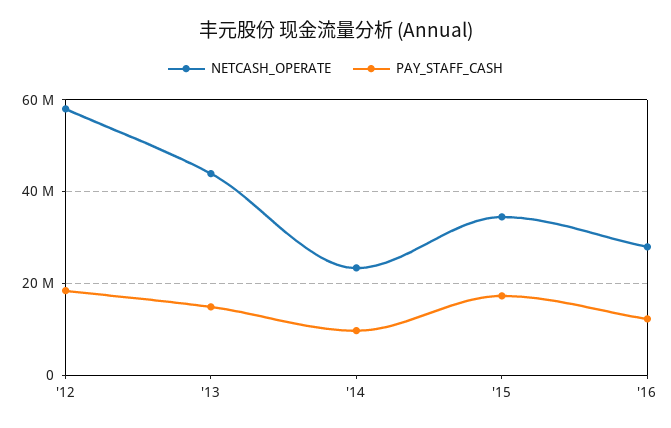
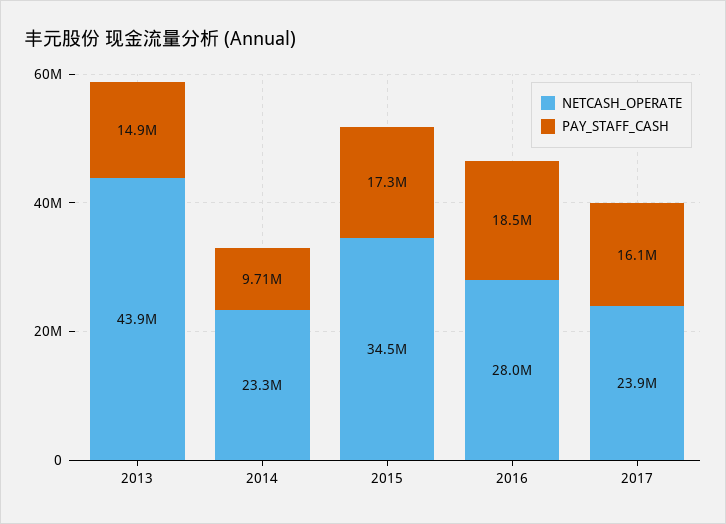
NETCASH_OPERATE, '12: 58000000 -> none
PAY_STAFF_CASH, '12: 18000000 -> none
PAY_STAFF_CASH, '16: 12000000 -> 18500000
NETCASH_OPERATE, 2017: none -> 23900000
PAY_STAFF_CASH, 2017: none -> 16100000

